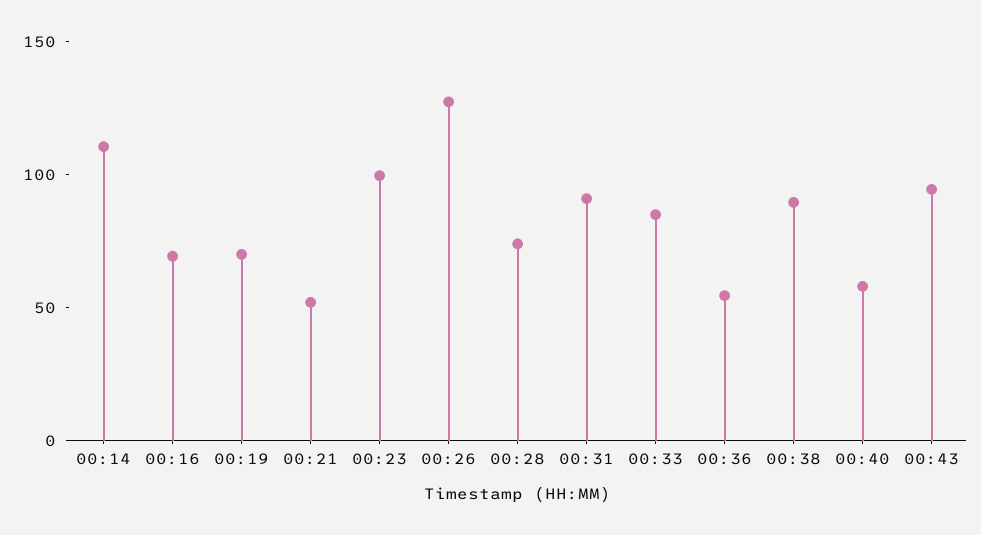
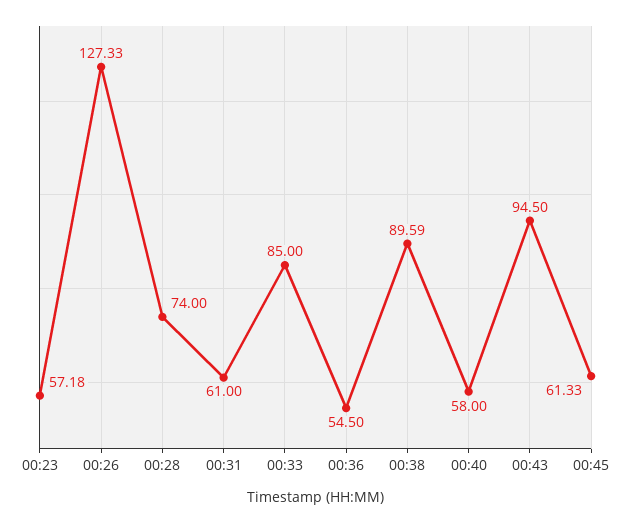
00:14: 110 -> none
00:16: 70 -> none
00:19: 70 -> none
00:21: 50 -> none
00:23: 100 -> 57.18
00:31: 90 -> 61
00:45: none -> 61.33

